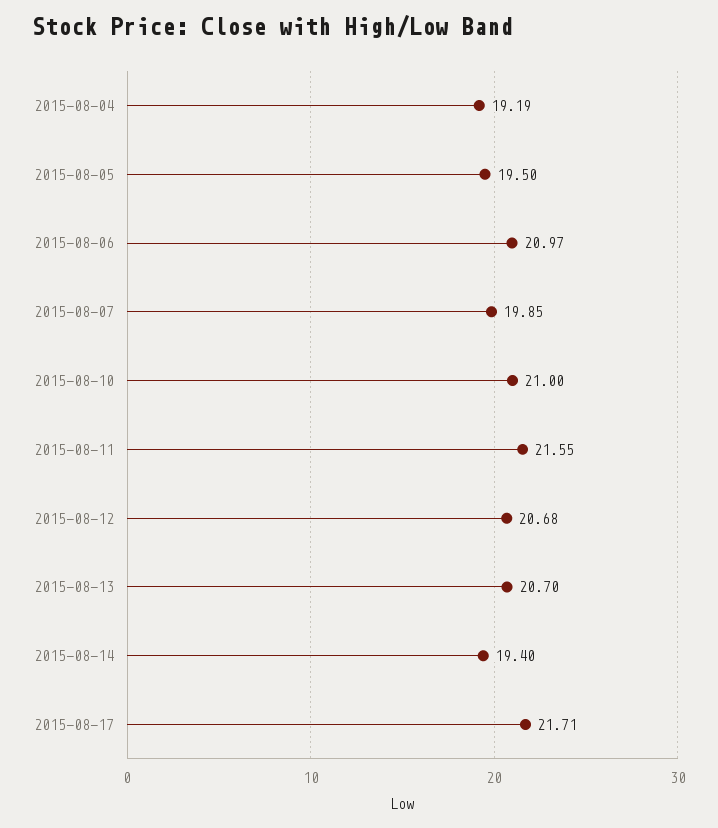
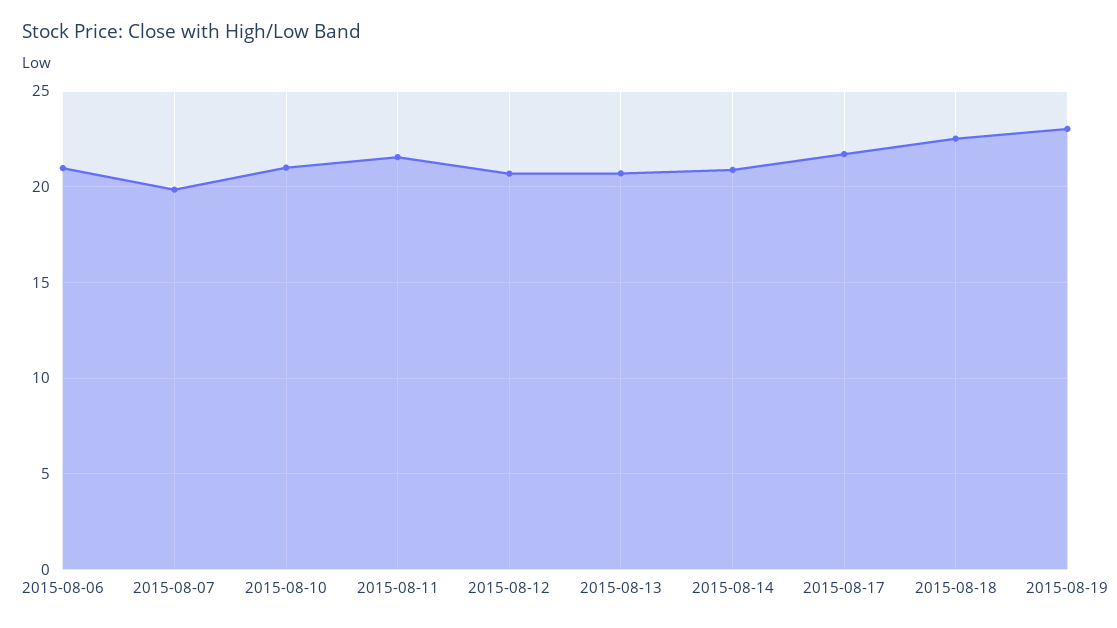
2015-08-04: 19.19 -> none
2015-08-05: 19.5 -> none
2015-08-14: 19.4 -> 21
2015-08-18: none -> 22.5
2015-08-19: none -> 23

